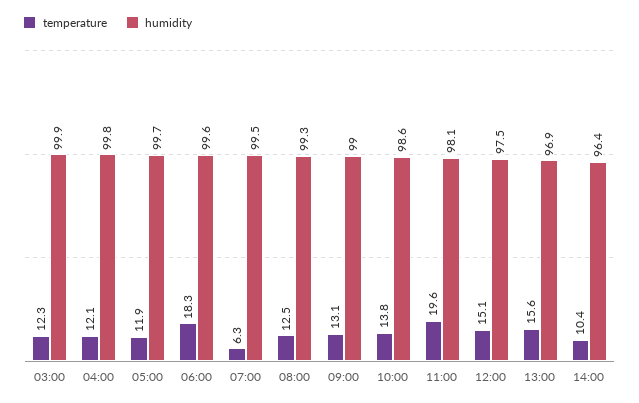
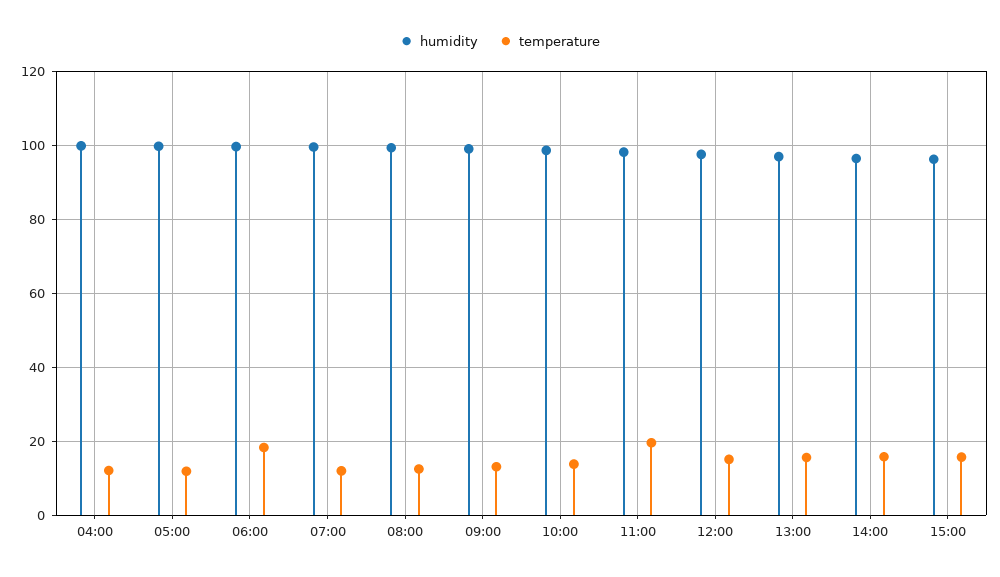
temperature, 03:00: 12.3 -> none
humidity, 03:00: 99.9 -> none
temperature, 07:00: 6.3 -> 12
temperature, 14:00: 10.4 -> 16
humidity, 15:00: none -> 96
temperature, 15:00: none -> 16

